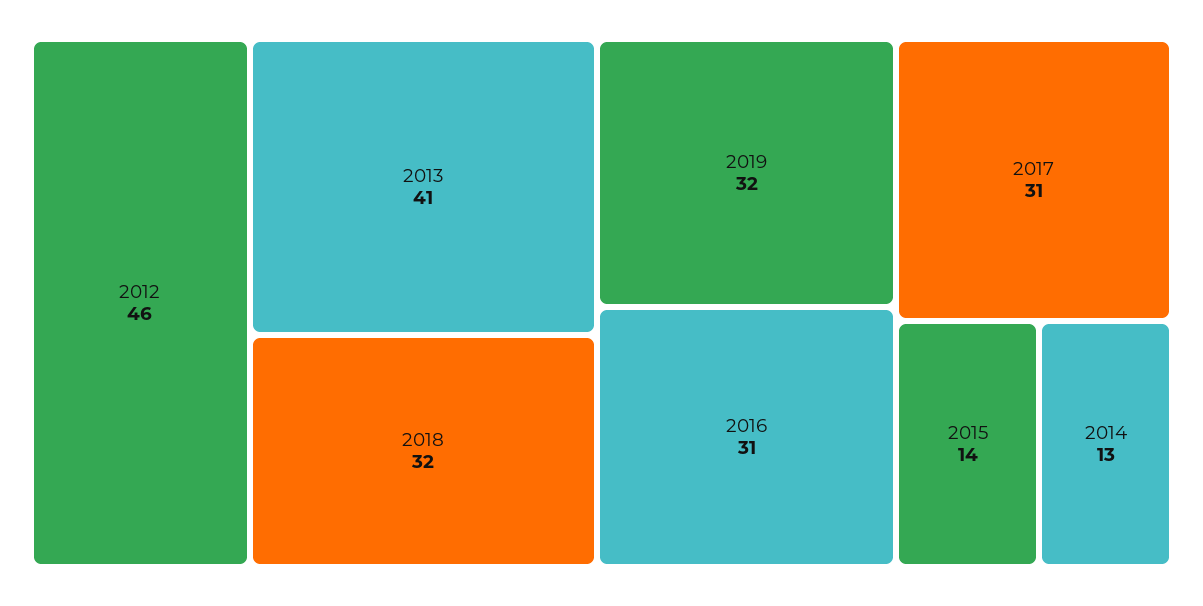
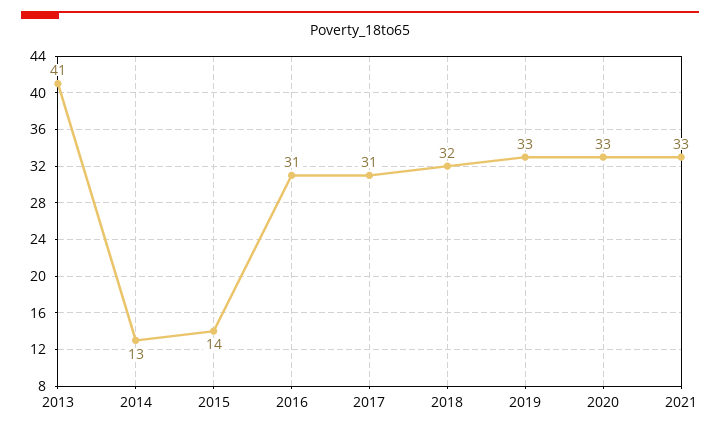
2012: 46 -> none
2019: 32 -> 33
2020: none -> 33
2021: none -> 33

